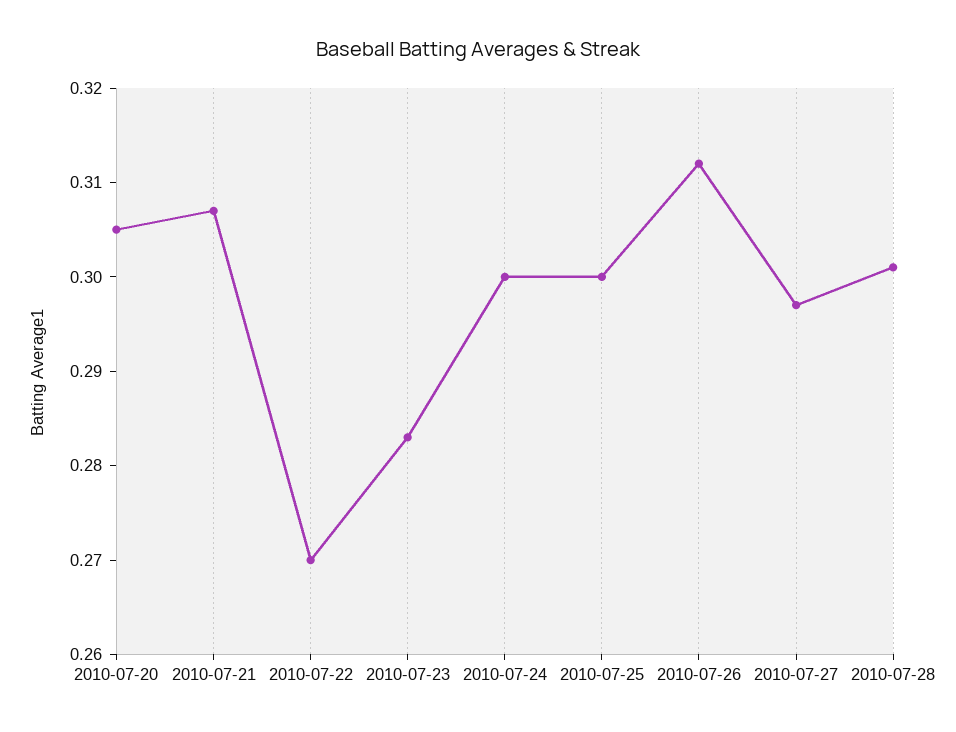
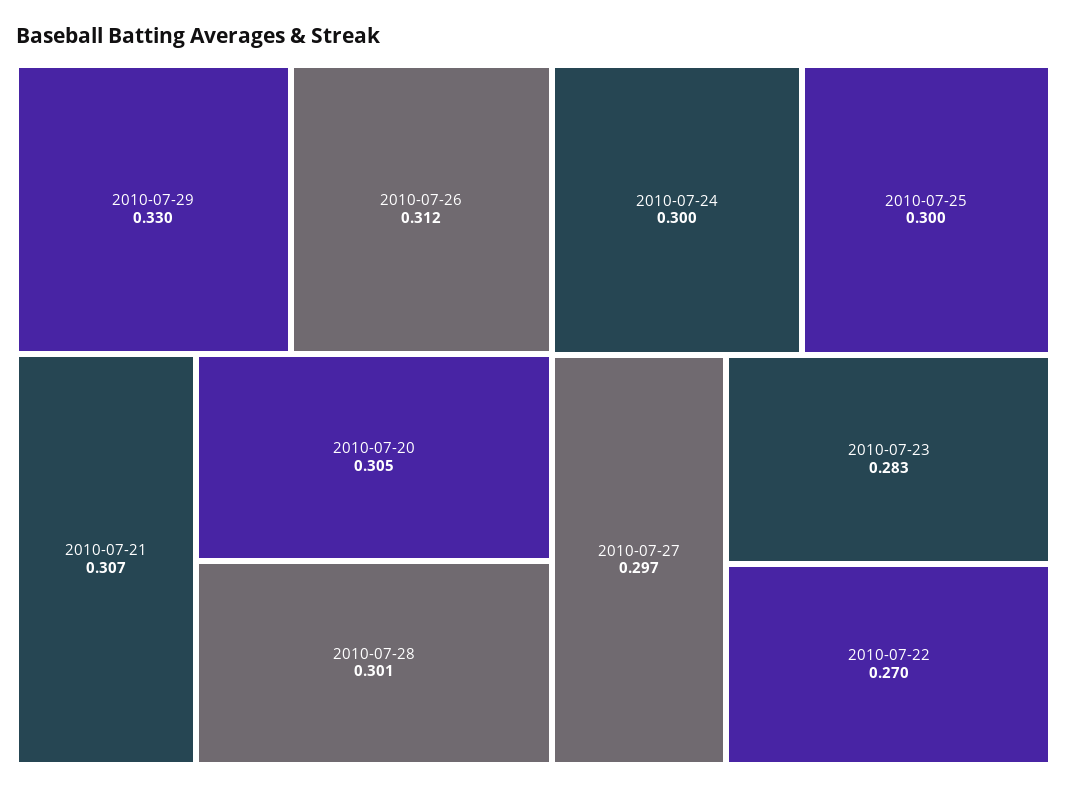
2010-07-29: none -> 0.33

